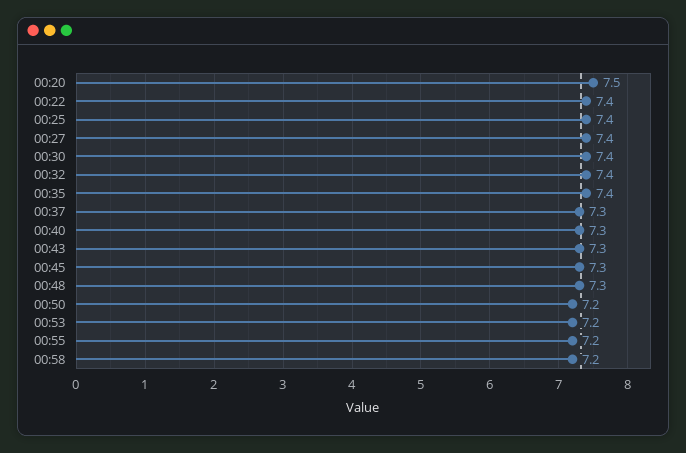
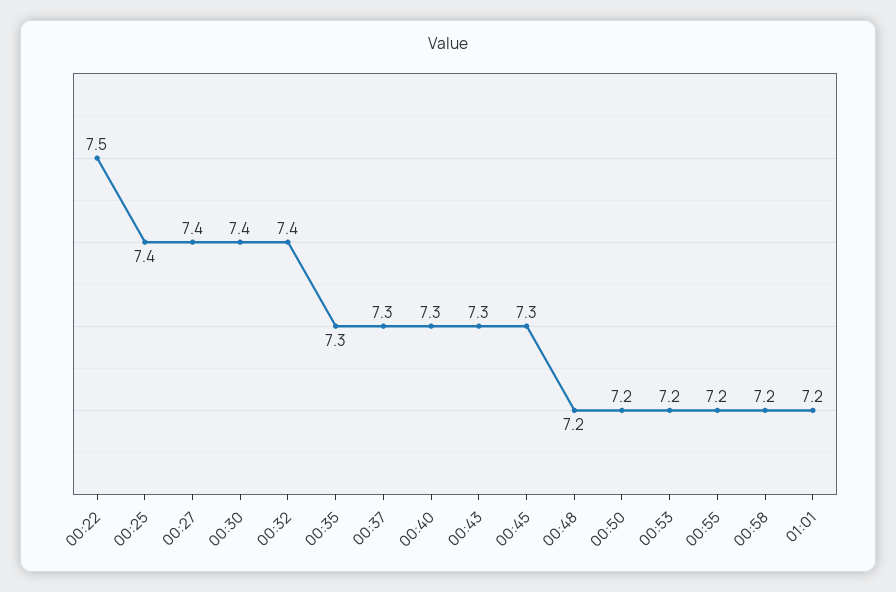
00:20: 7.5 -> none
00:22: 7.4 -> 7.5
00:35: 7.4 -> 7.3
00:48: 7.3 -> 7.2
01:01: none -> 7.2

